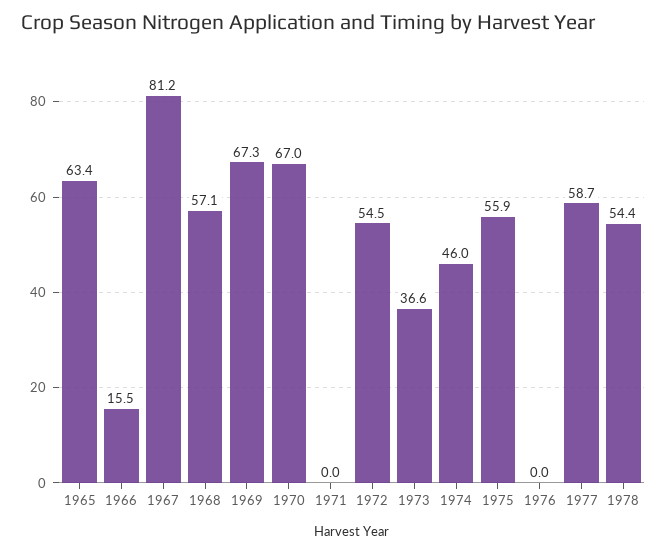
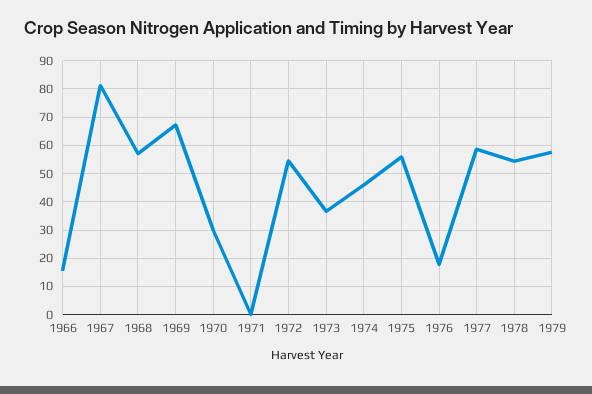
1965: 63.4 -> none
1970: 67 -> 30
1976: 0 -> 17.5
1979: none -> 57.5

